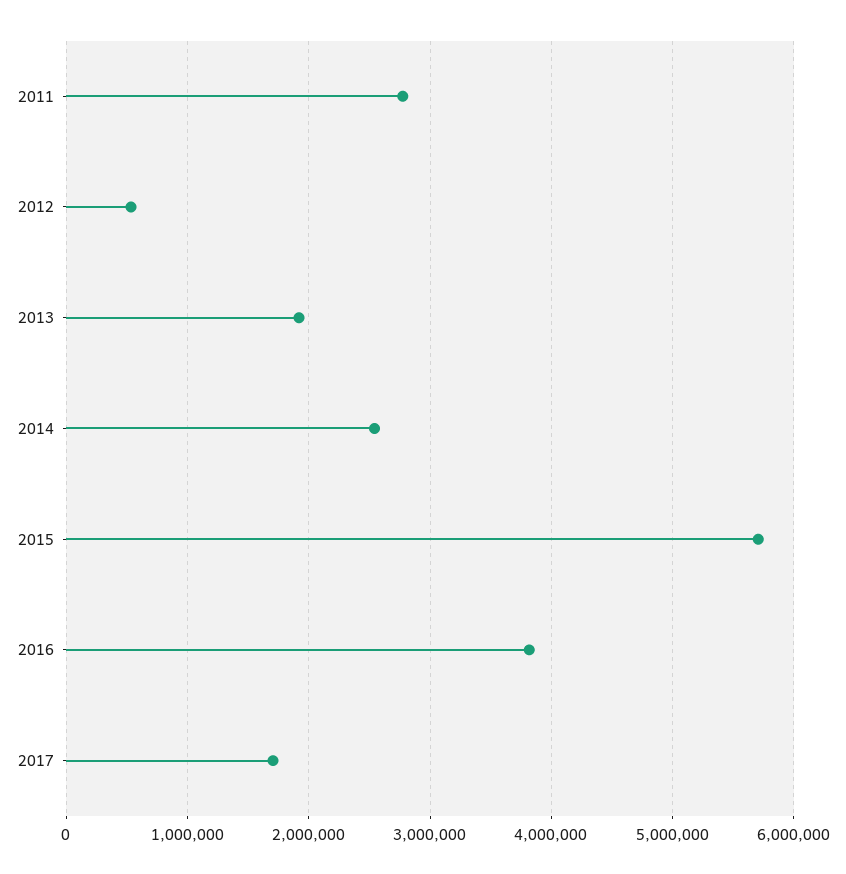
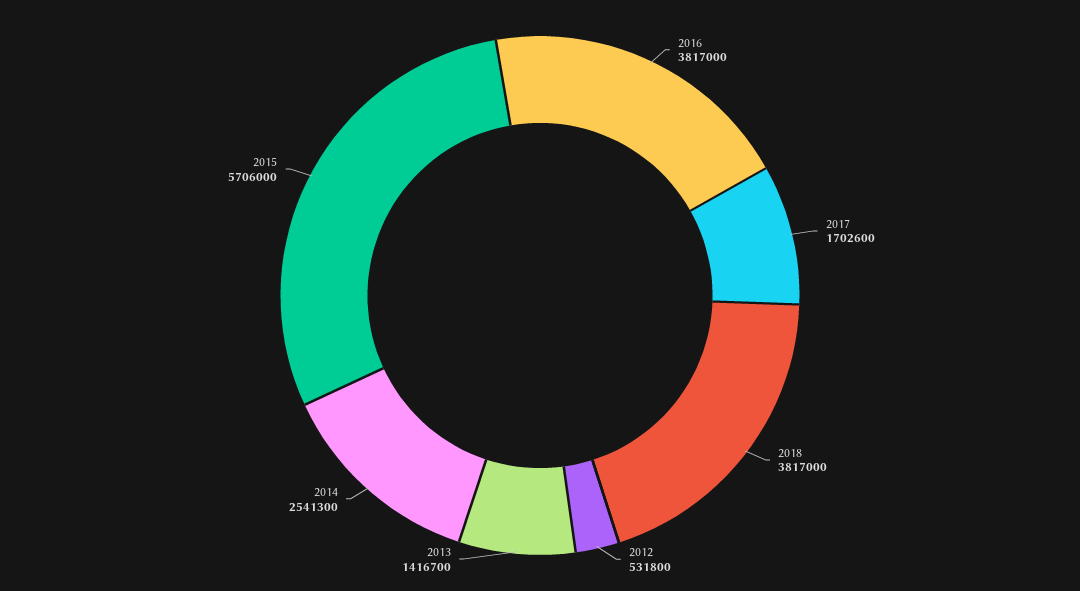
2011: 2800000 -> none
2013: 1900000 -> 1416700
2018: none -> 3817000

